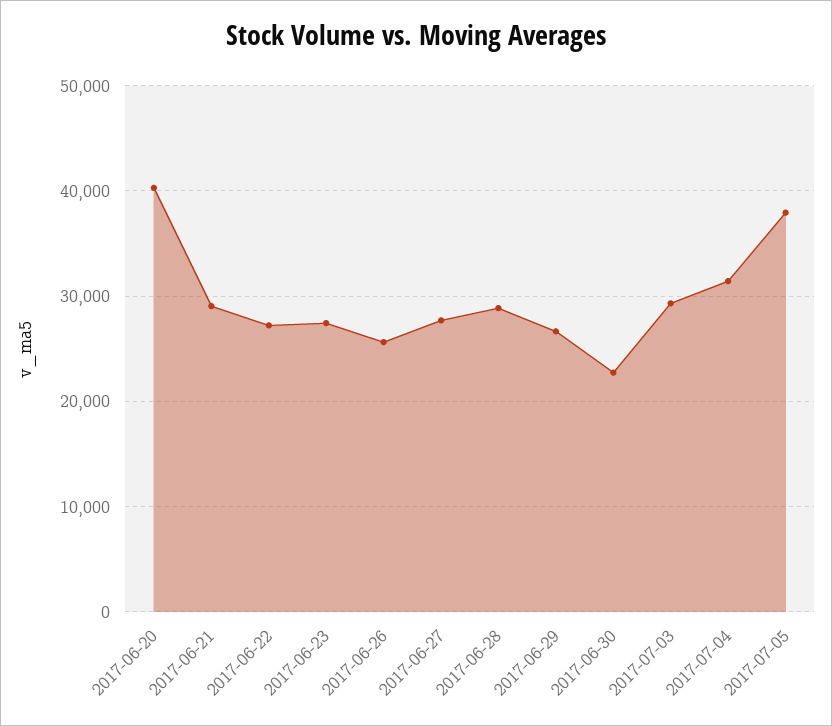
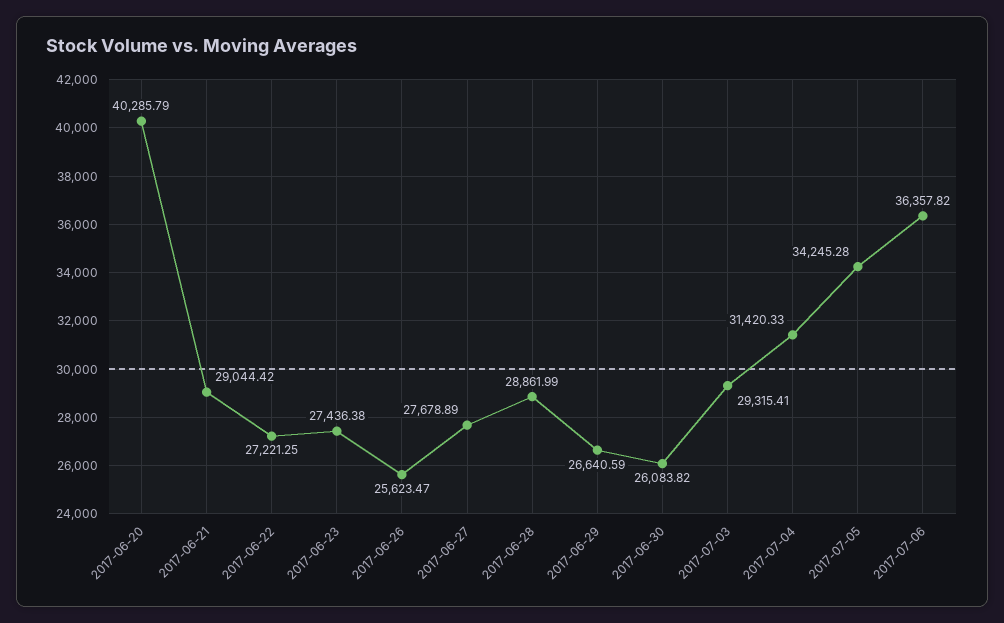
2017-06-30: 23000 -> 26083.82
2017-07-05: 38000 -> 34245.28
2017-07-06: none -> 36357.82

